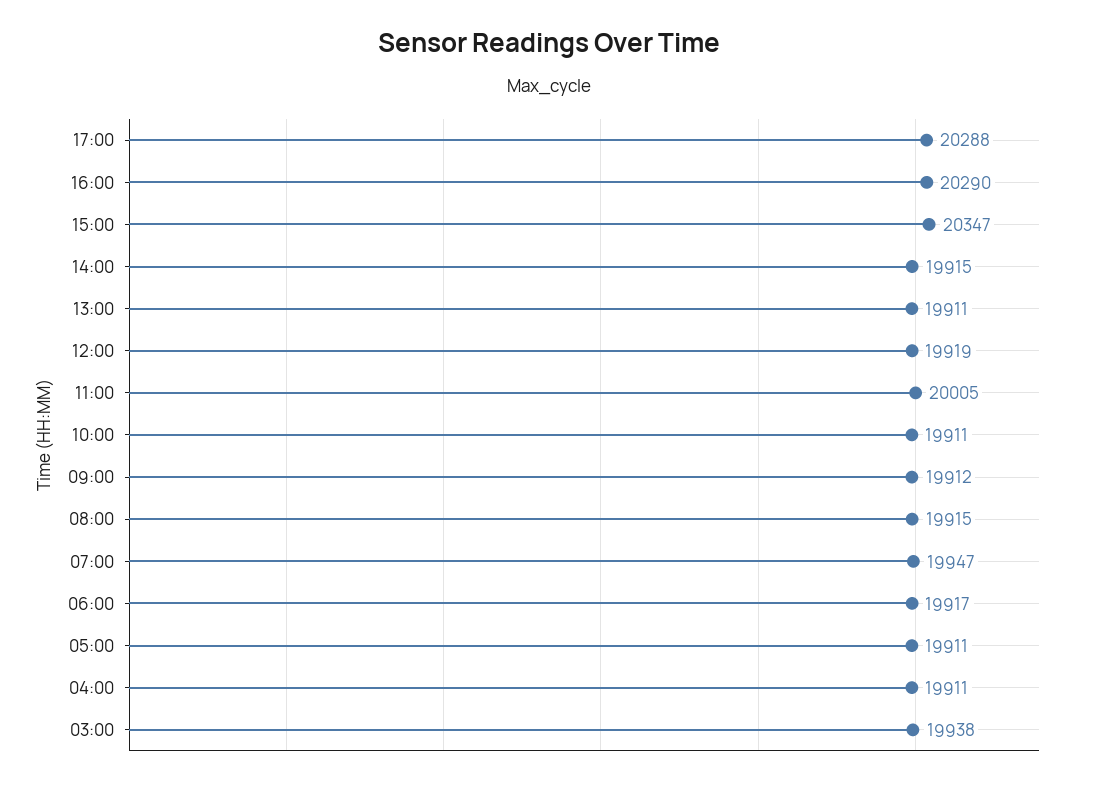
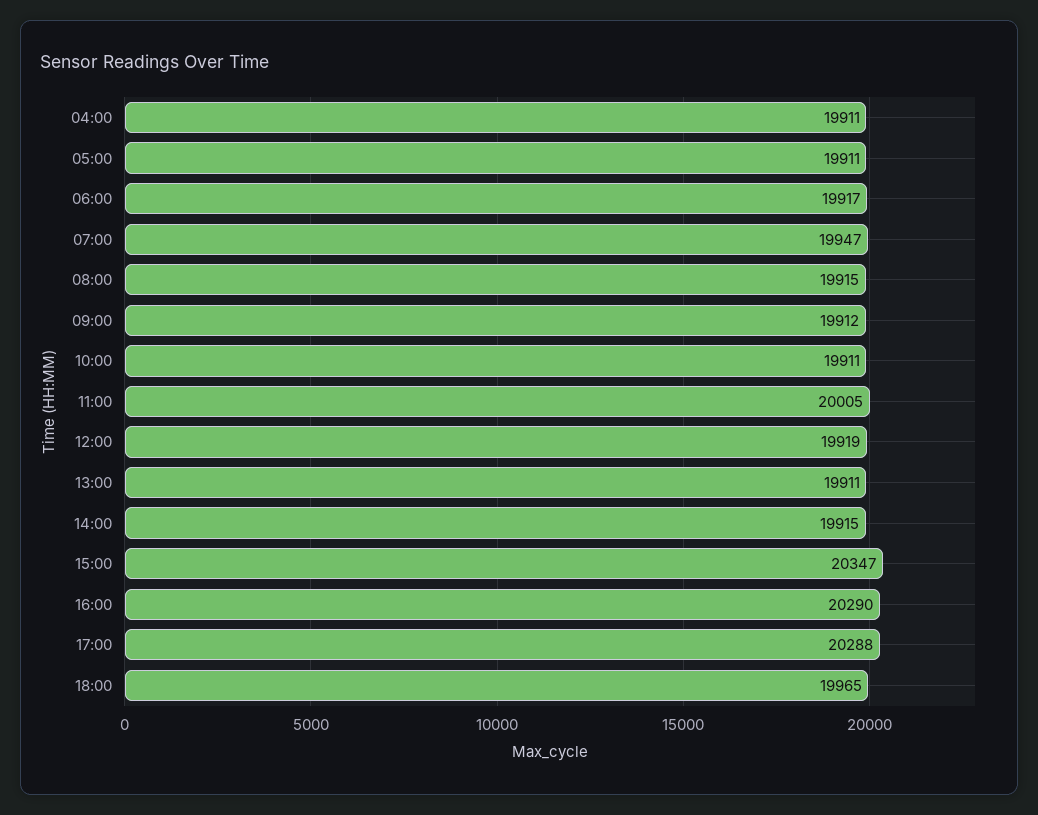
03:00: 19938 -> none
18:00: none -> 19965

